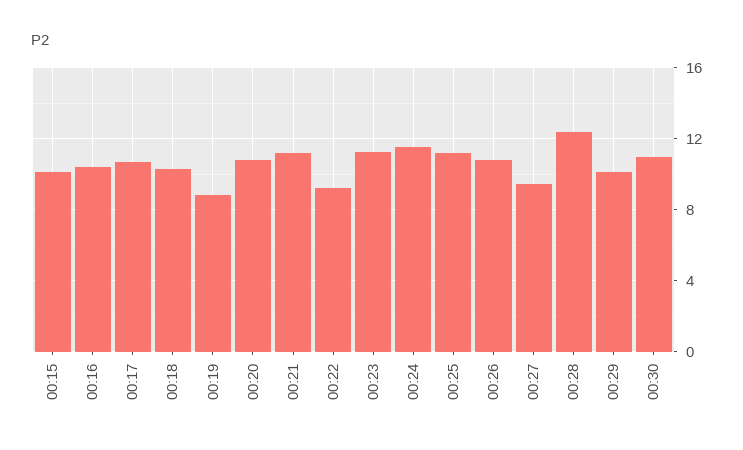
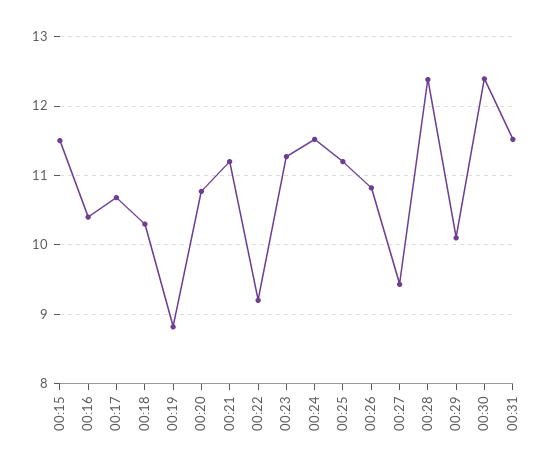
00:15: 10 -> 11.5
00:30: 11 -> 12.4
00:31: none -> 11.5

